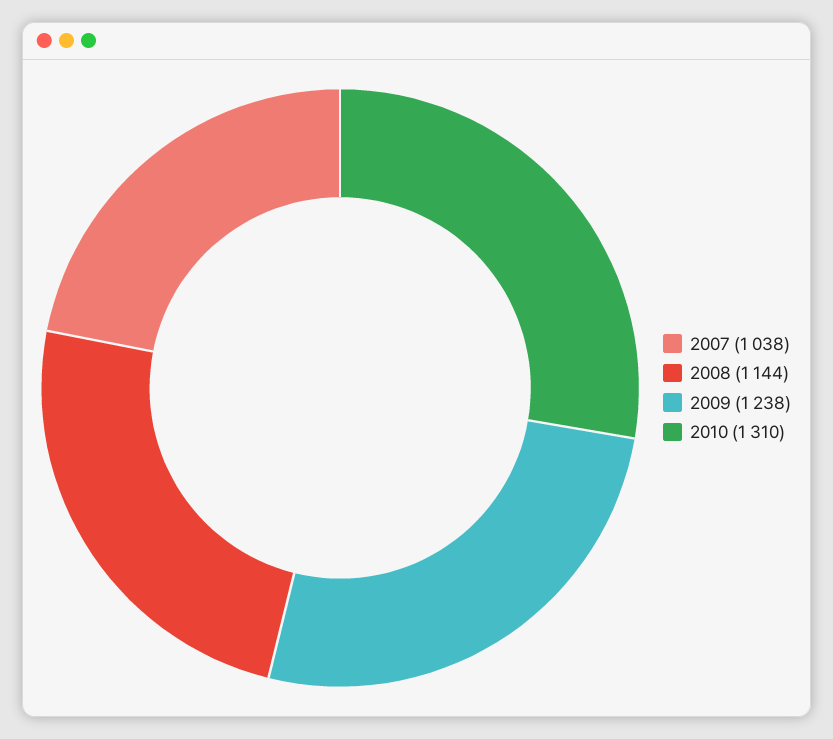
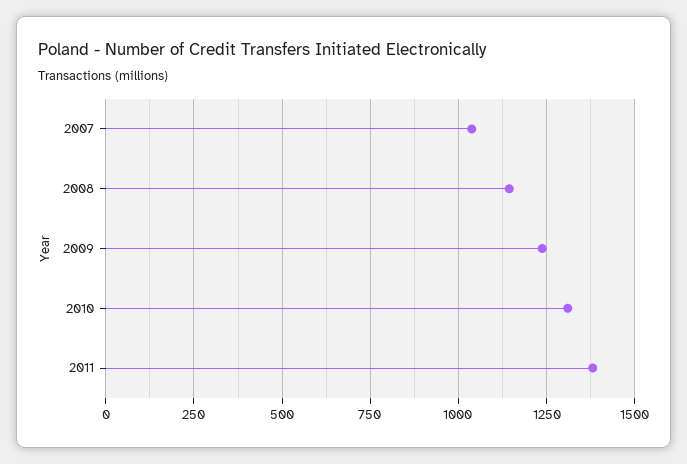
2011: none -> 1375

